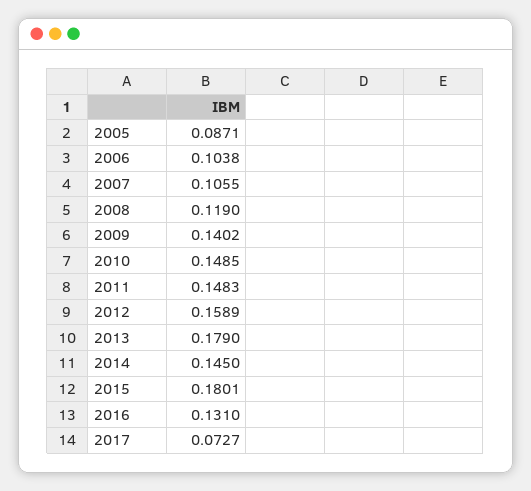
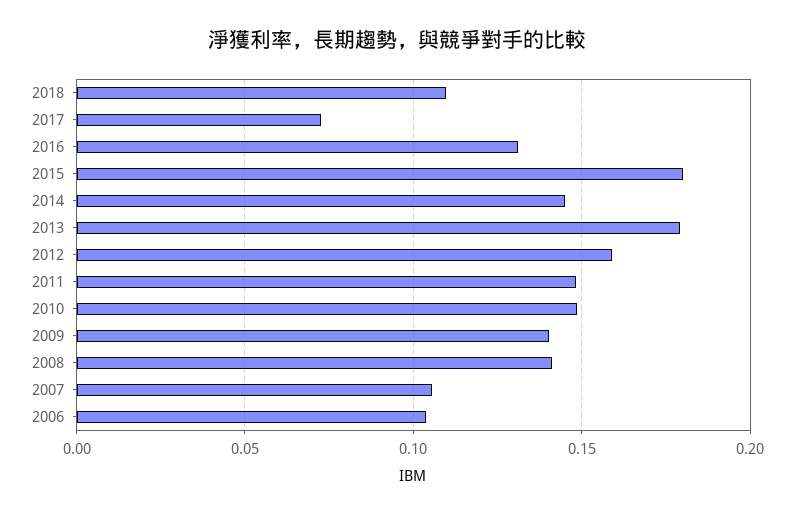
2005: 0.0871 -> none
2008: 0.119 -> 0.14
2018: none -> 0.11

